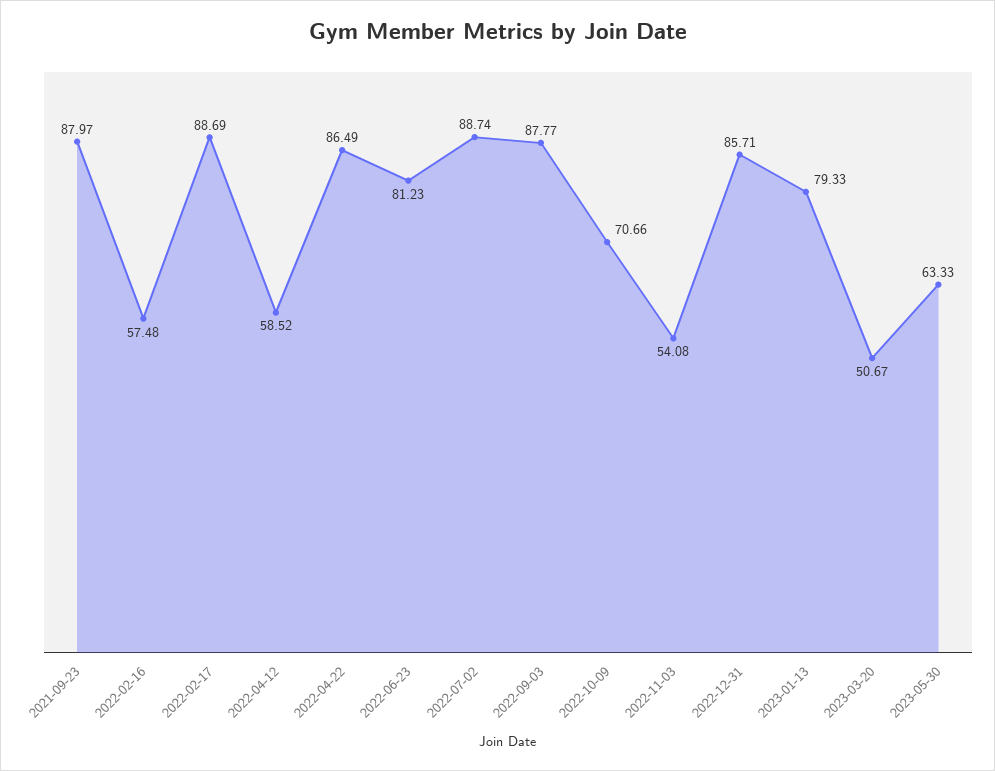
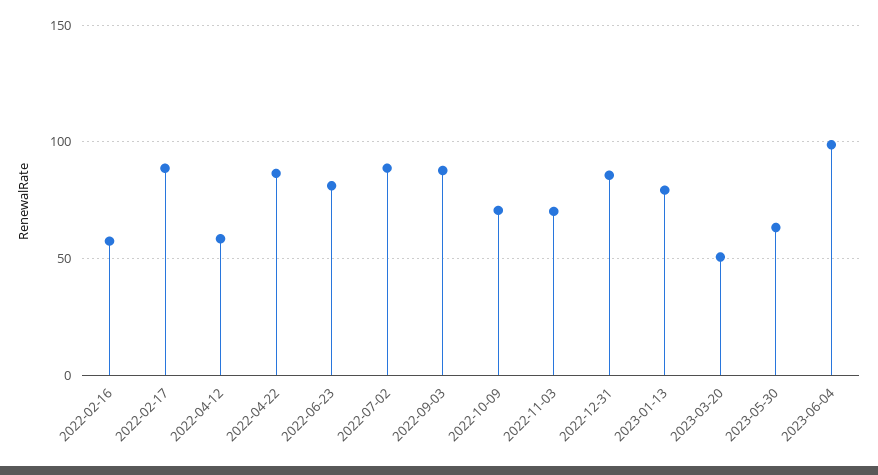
2021-09-23: 87.97 -> none
2022-11-03: 54.08 -> 70
2023-06-04: none -> 100

